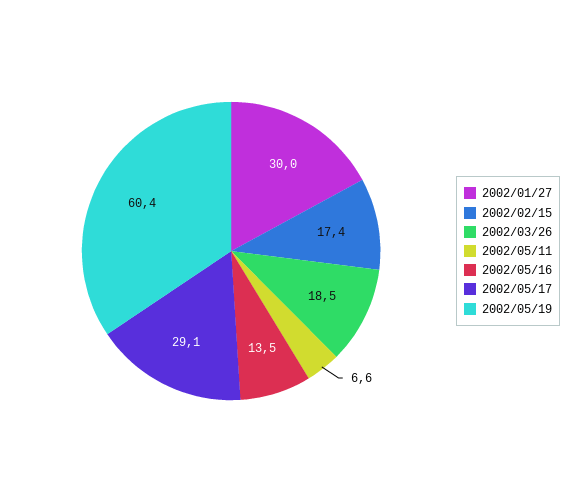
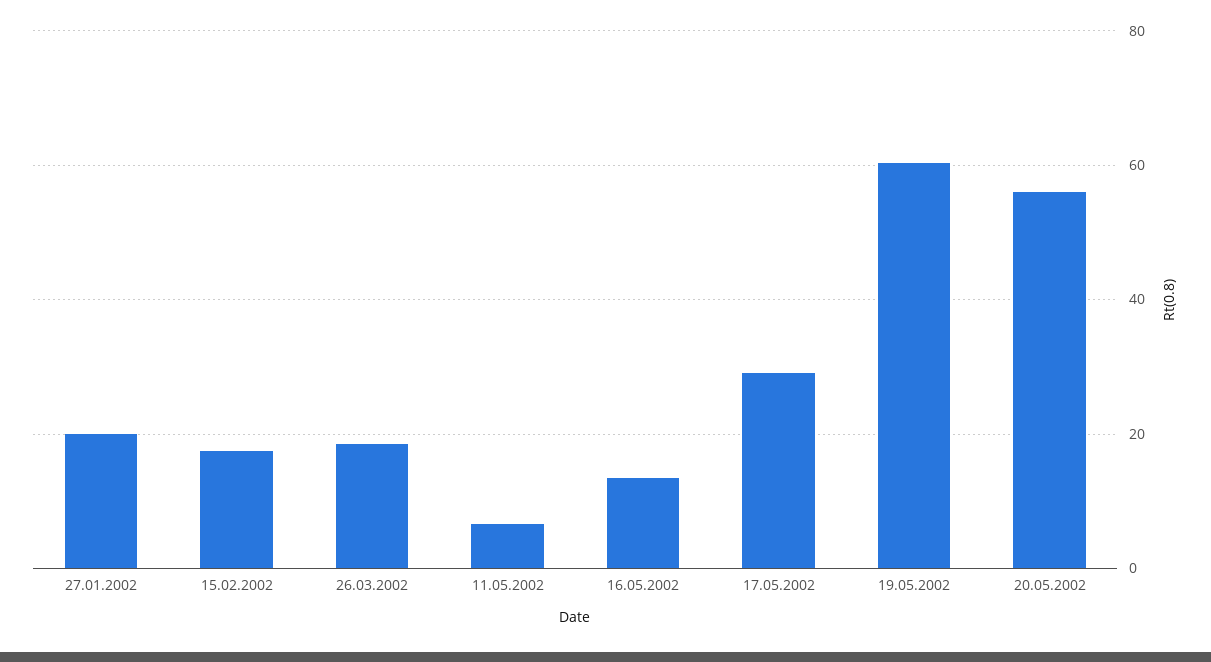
2002/01/27: 30 -> 20
20.05.2002: none -> 56

